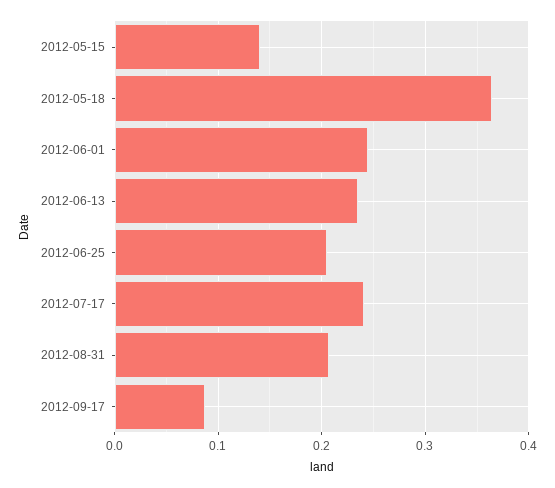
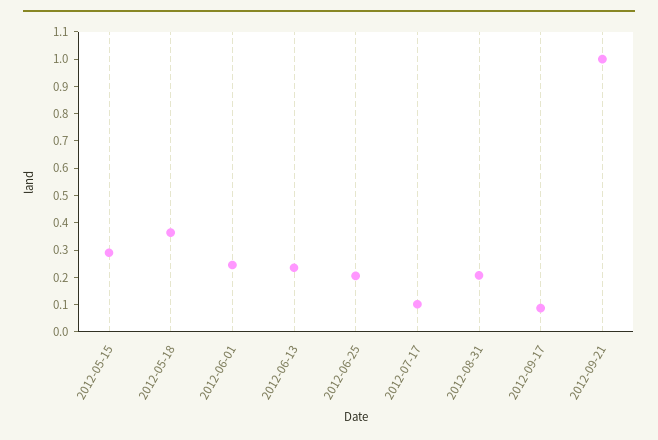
2012-05-15: 0.14 -> 0.3
2012-07-17: 0.24 -> 0.1
2012-09-21: none -> 1

